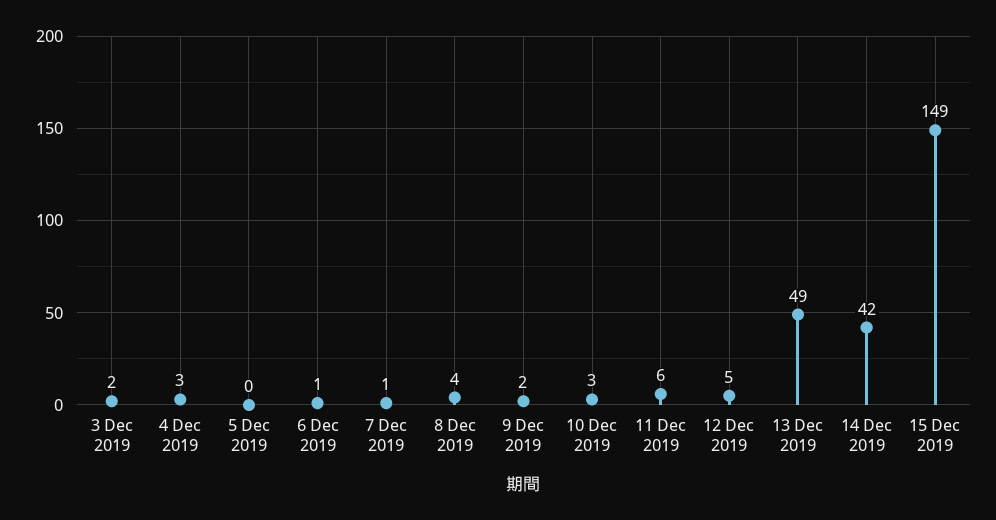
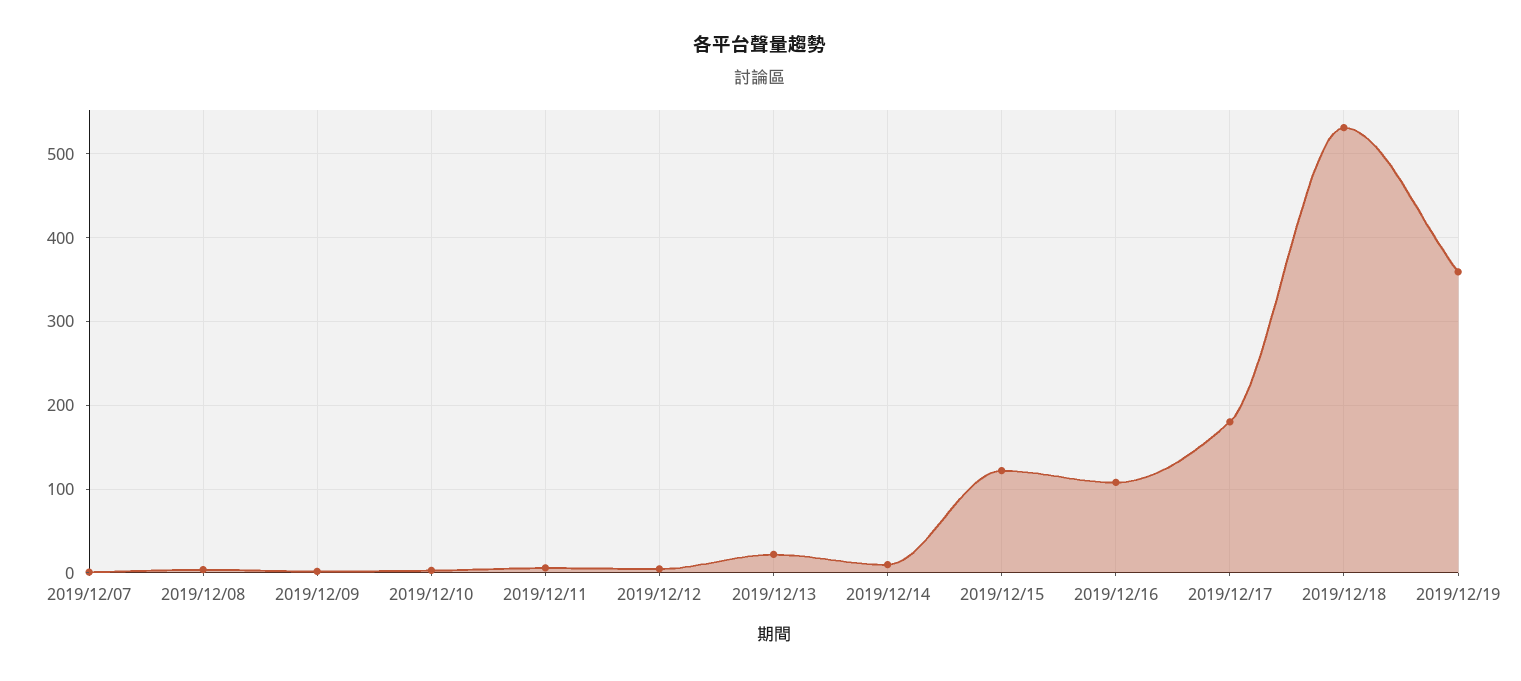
3 Dec 2019: 2 -> none
4 Dec 2019: 3 -> none
5 Dec 2019: 0 -> none
6 Dec 2019: 1 -> none
13 Dec 2019: 49 -> 20
14 Dec 2019: 42 -> 10
15 Dec 2019: 149 -> 120
2019/12/16: none -> 110
2019/12/17: none -> 180
2019/12/18: none -> 530
2019/12/19: none -> 360

